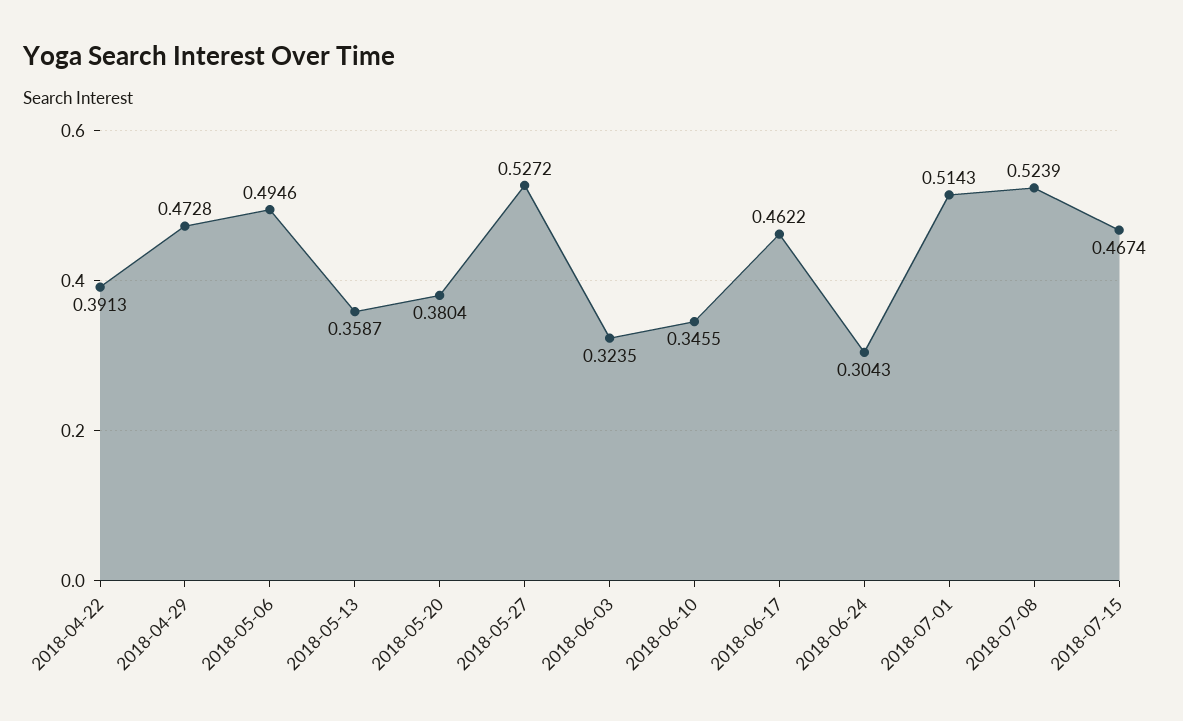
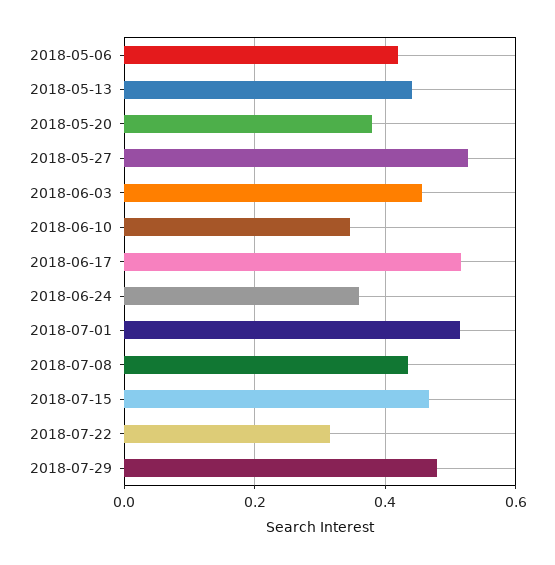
2018-04-22: 0.3913 -> none
2018-04-29: 0.4728 -> none
2018-05-06: 0.4946 -> 0.42
2018-05-13: 0.3587 -> 0.44
2018-06-03: 0.3235 -> 0.46
2018-06-17: 0.4622 -> 0.52
2018-06-24: 0.3043 -> 0.36
2018-07-08: 0.5239 -> 0.44
2018-07-22: none -> 0.32
2018-07-29: none -> 0.48

